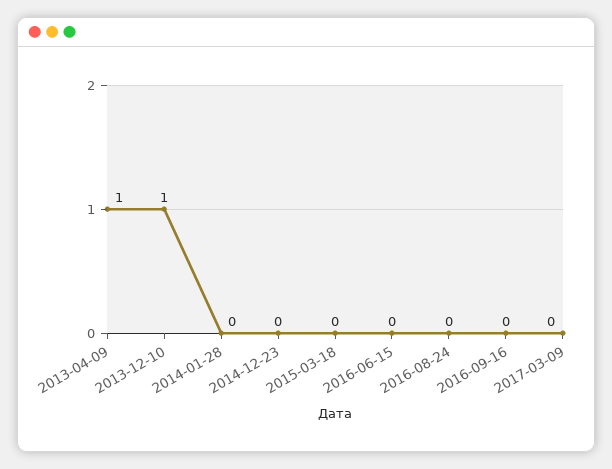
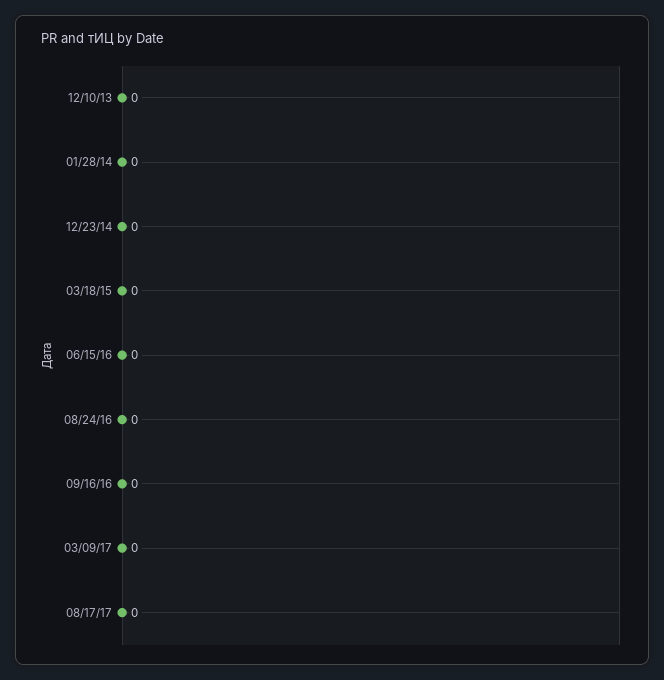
2013-04-09: 1 -> none
2013-12-10: 1 -> 0
08/17/17: none -> 0

